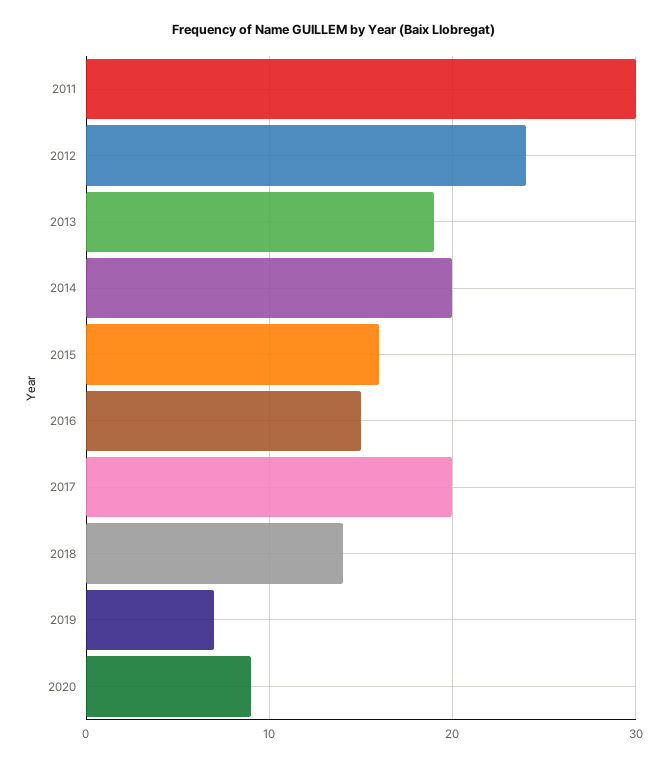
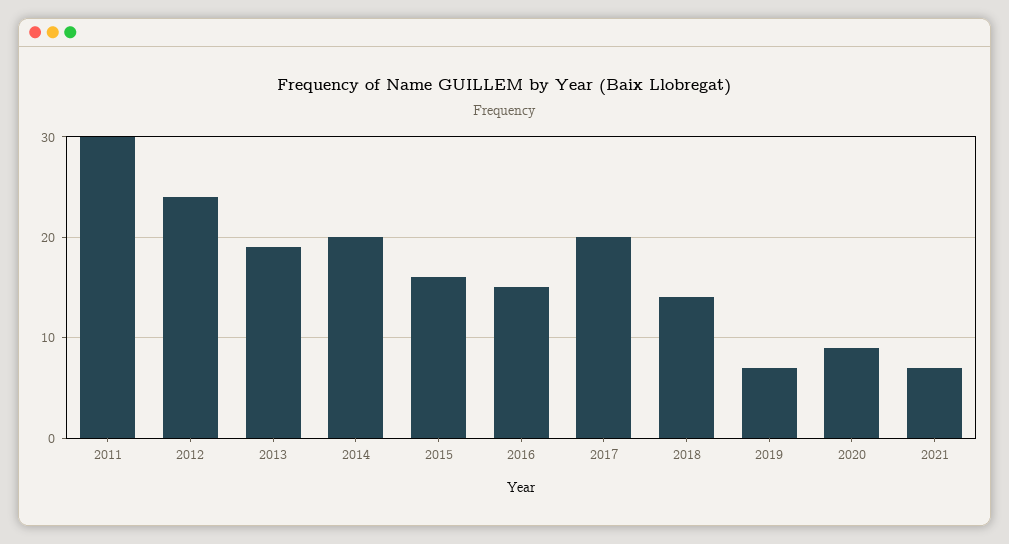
2021: none -> 7

